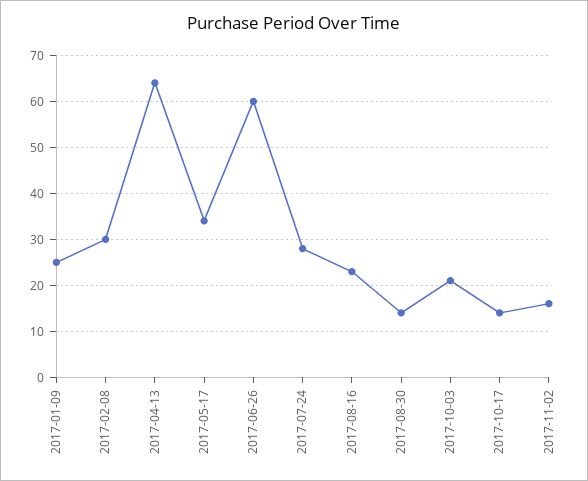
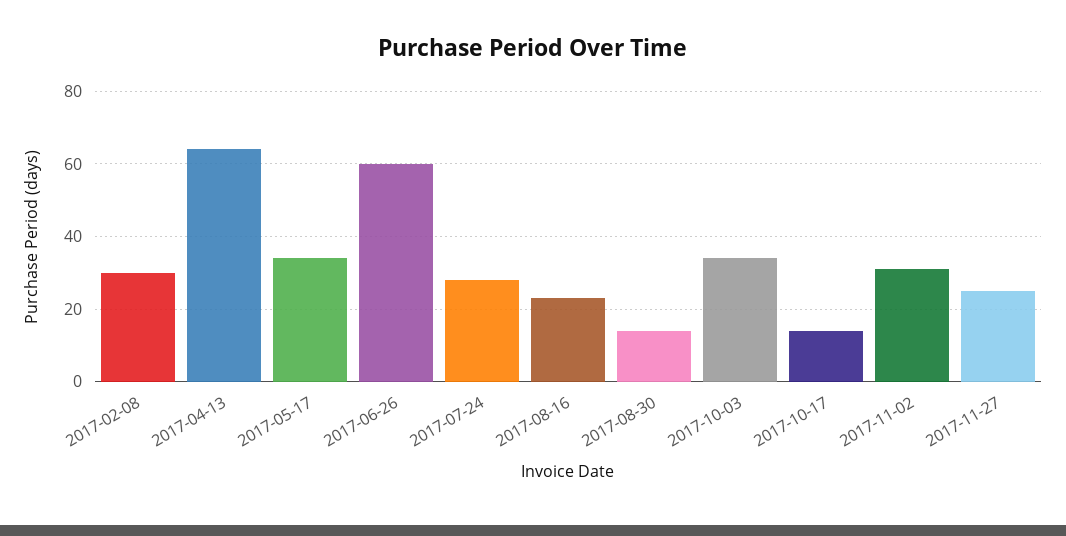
2017-01-09: 25 -> none
2017-10-03: 20 -> 35
2017-11-02: 15 -> 30
2017-11-27: none -> 25

